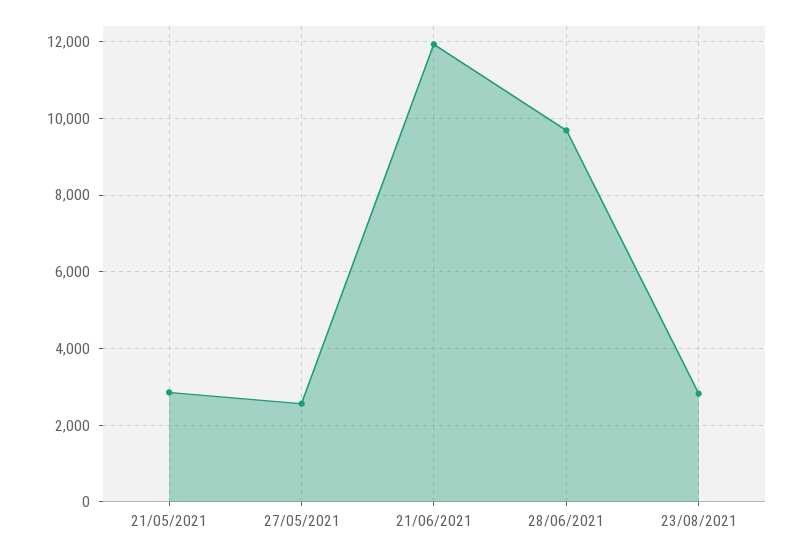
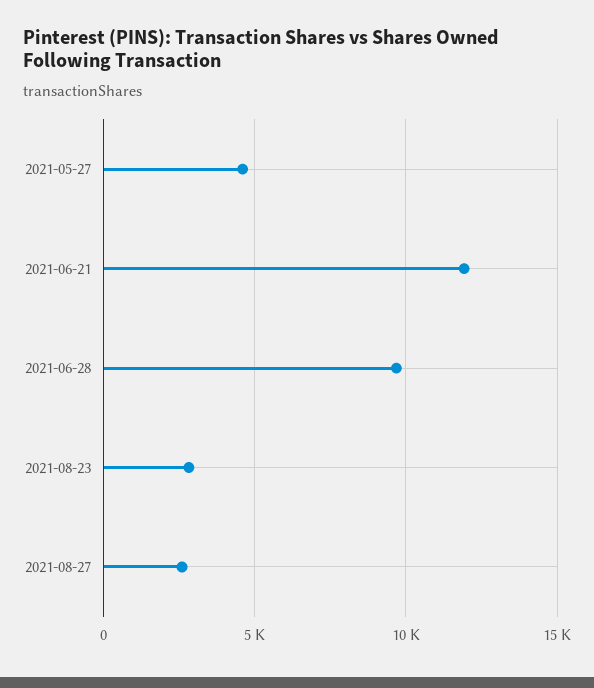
21/05/2021: 2800 -> none
27/05/2021: 2600 -> 4500
2021-08-27: none -> 2500

